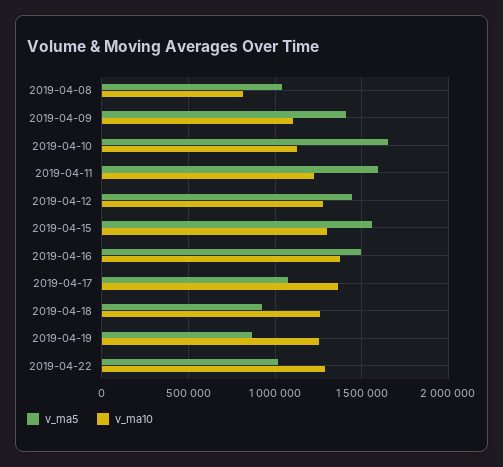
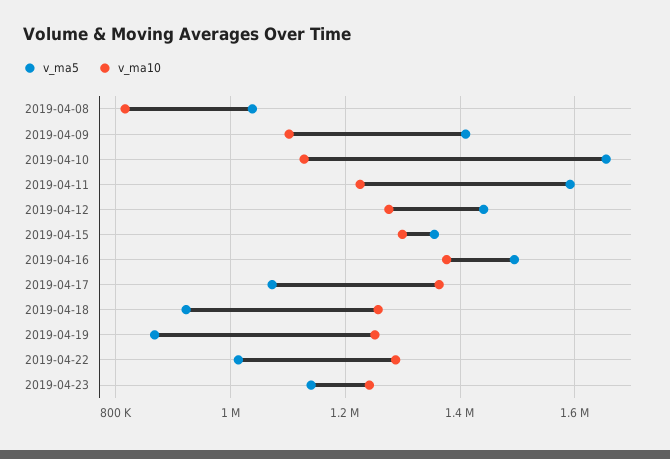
v_ma5, 2019-04-15: 1550000 -> 1360000
v_ma5, 2019-04-23: none -> 1140000
v_ma10, 2019-04-23: none -> 1240000

